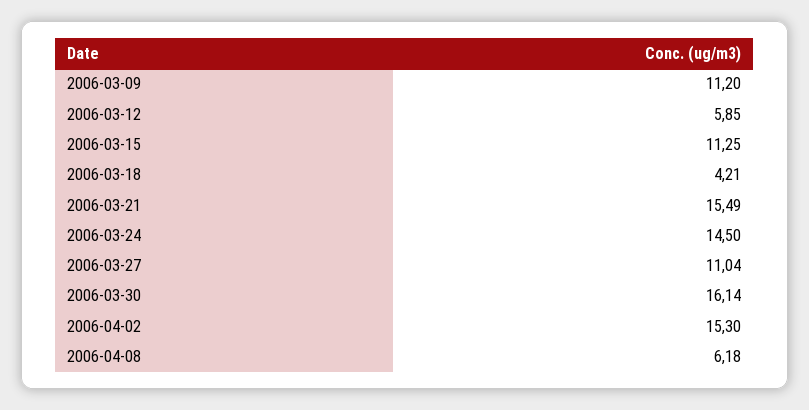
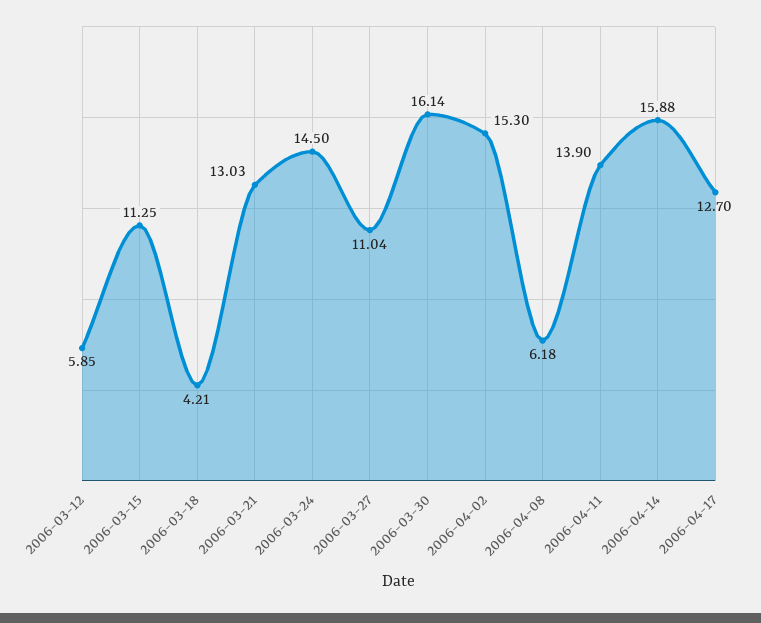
2006-03-09: 11.2 -> none
2006-03-21: 15.49 -> 13.03
2006-04-11: none -> 13.9
2006-04-14: none -> 15.88
2006-04-17: none -> 12.7

